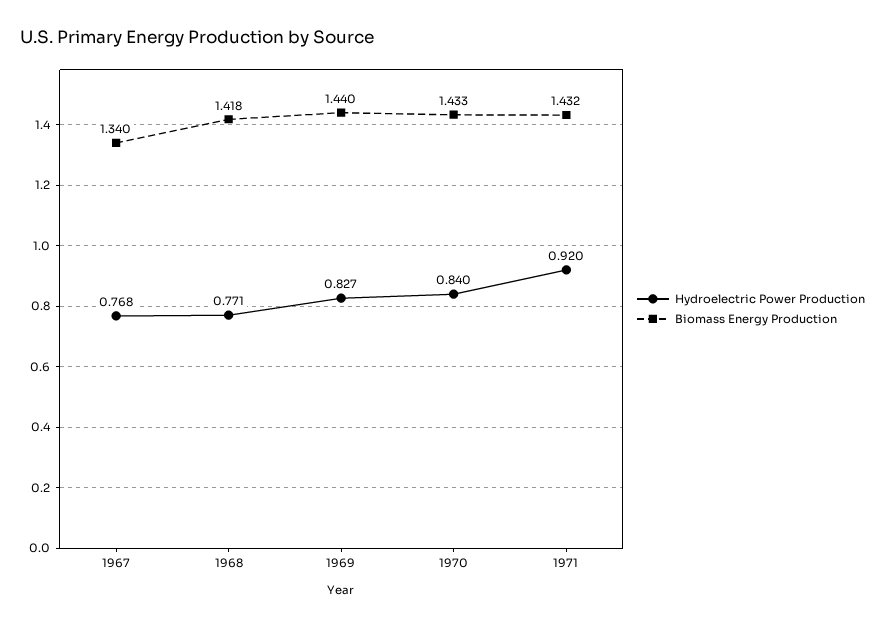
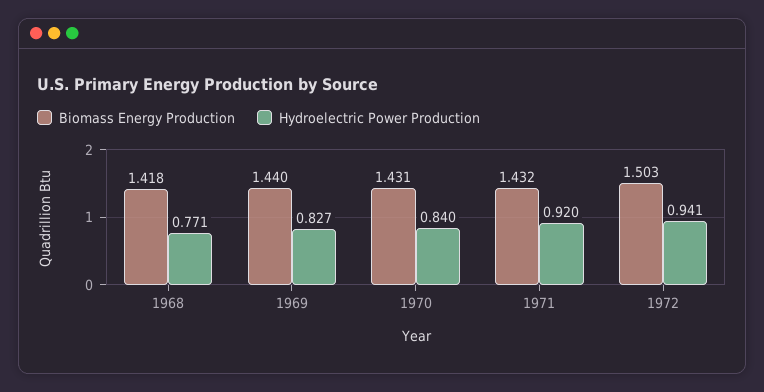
Hydroelectric Power Production, 1967: 0.768 -> none
Biomass Energy Production, 1967: 1.34 -> none
Biomass Energy Production, 1970: 1.433 -> 1.431
Biomass Energy Production, 1972: none -> 1.503
Hydroelectric Power Production, 1972: none -> 0.941

